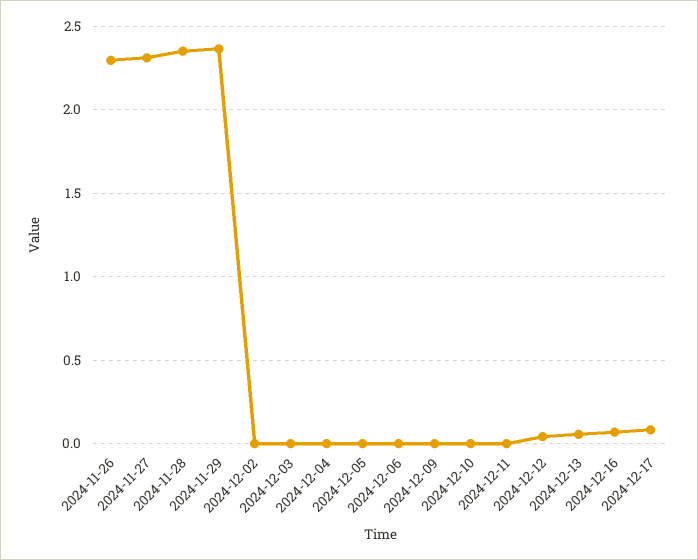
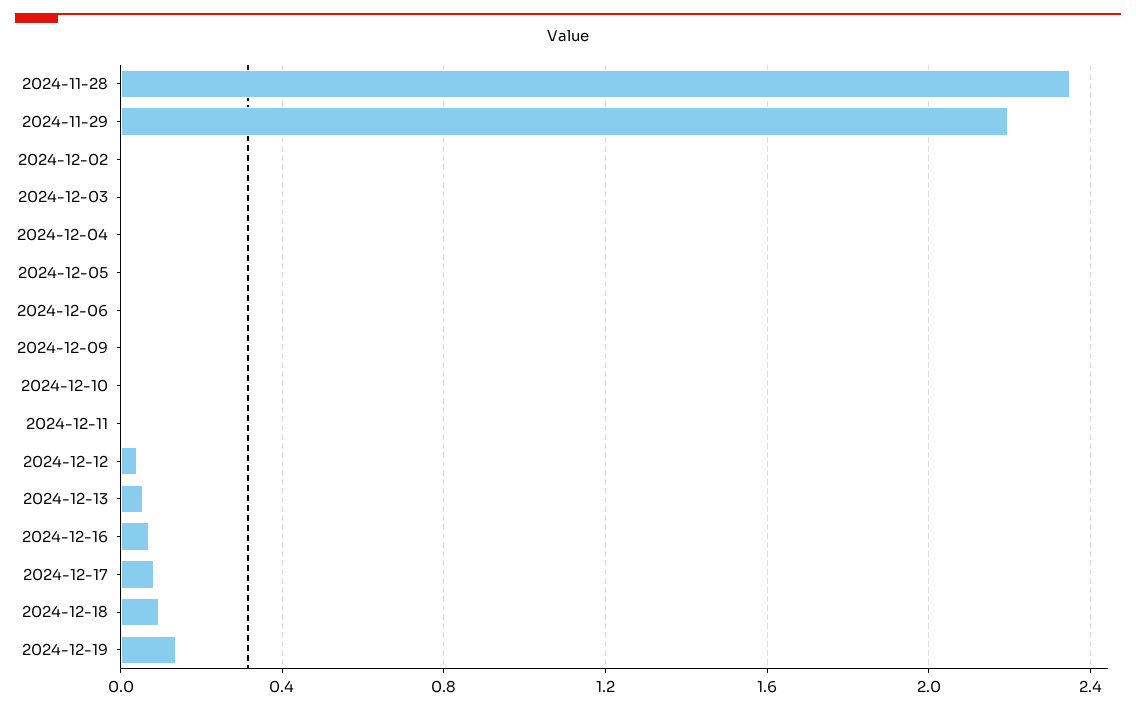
2024-11-26: 2.3 -> none
2024-11-27: 2.3 -> none
2024-11-29: 2.35 -> 2.2
2024-12-18: none -> 0.1
2024-12-19: none -> 0.15

